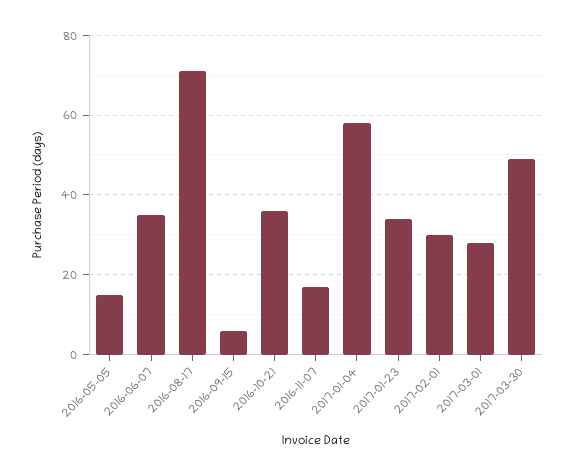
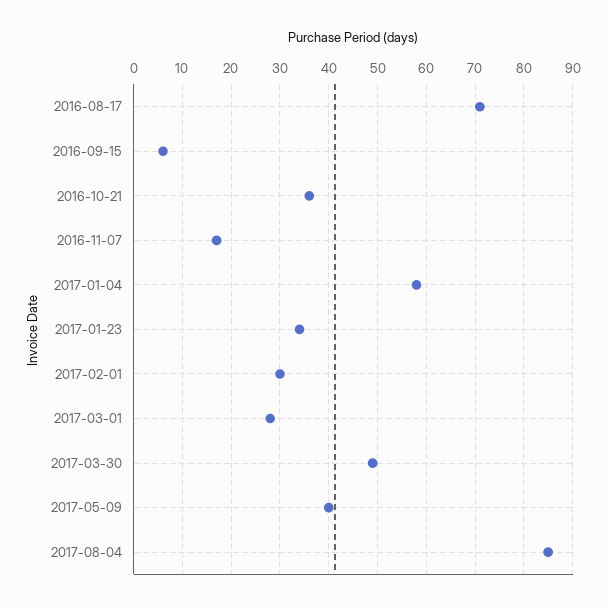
2016-05-05: 15 -> none
2016-06-07: 35 -> none
2017-05-09: none -> 40
2017-08-04: none -> 85

